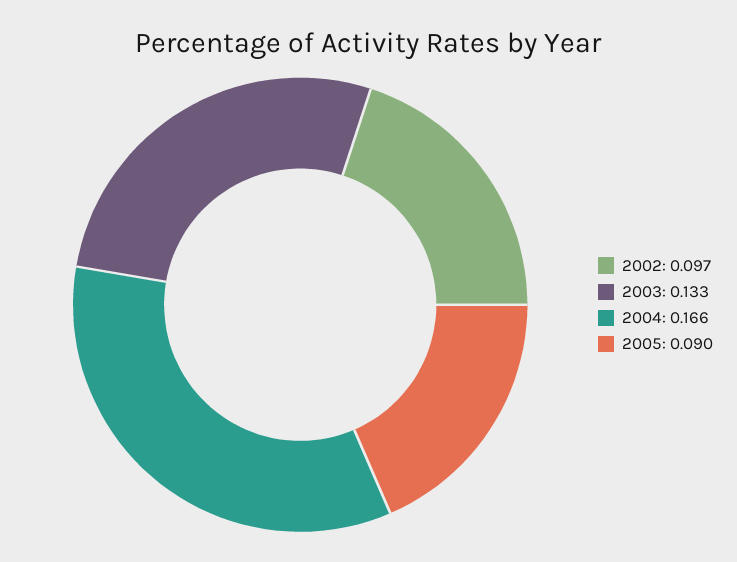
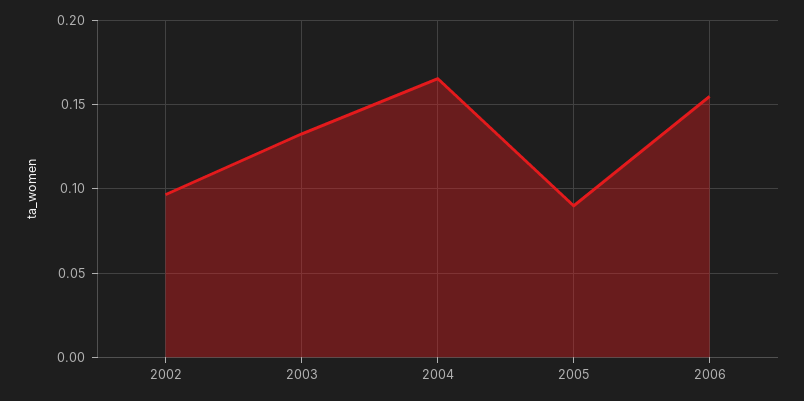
2006: none -> 0.155

